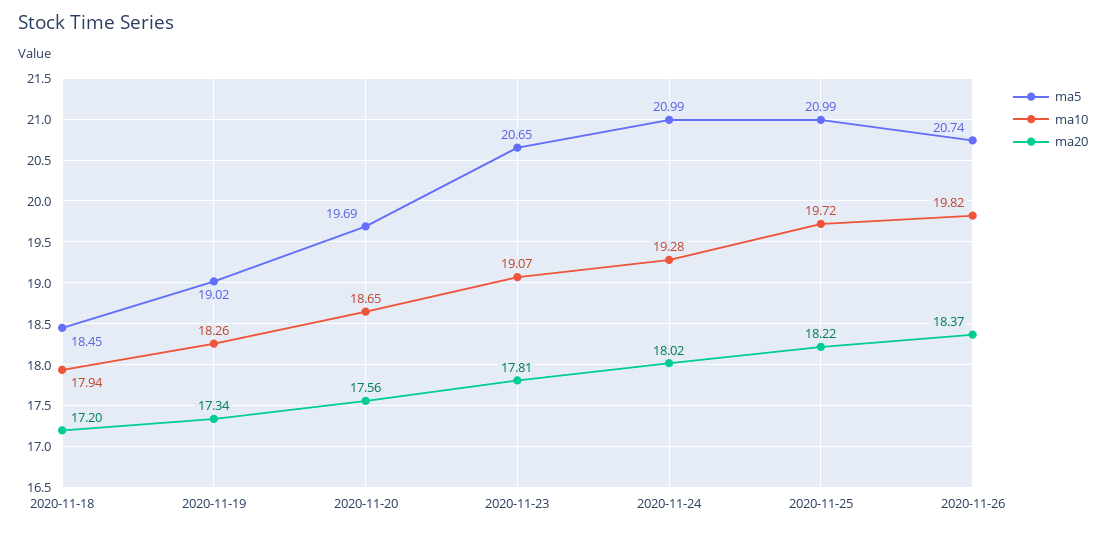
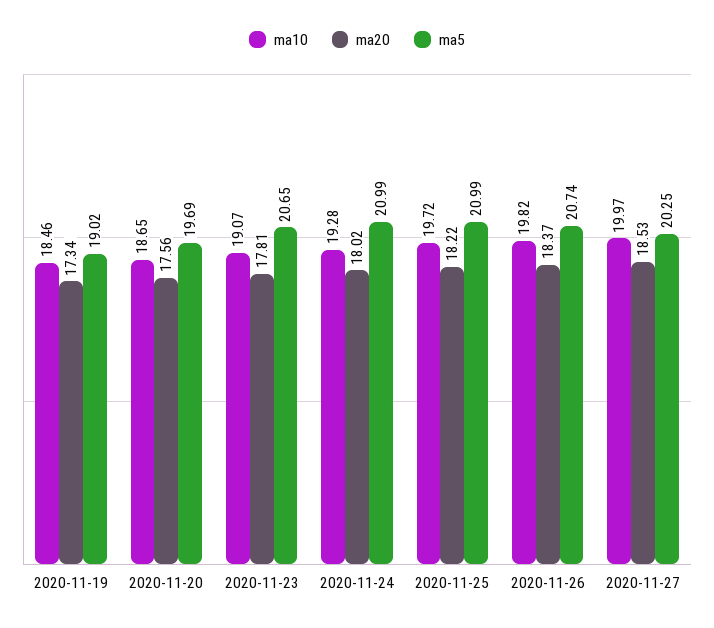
ma5, 2020-11-18: 18.45 -> none
ma10, 2020-11-18: 17.94 -> none
ma20, 2020-11-18: 17.2 -> none
ma10, 2020-11-19: 18.26 -> 18.46
ma10, 2020-11-27: none -> 19.97
ma20, 2020-11-27: none -> 18.53
ma5, 2020-11-27: none -> 20.25

